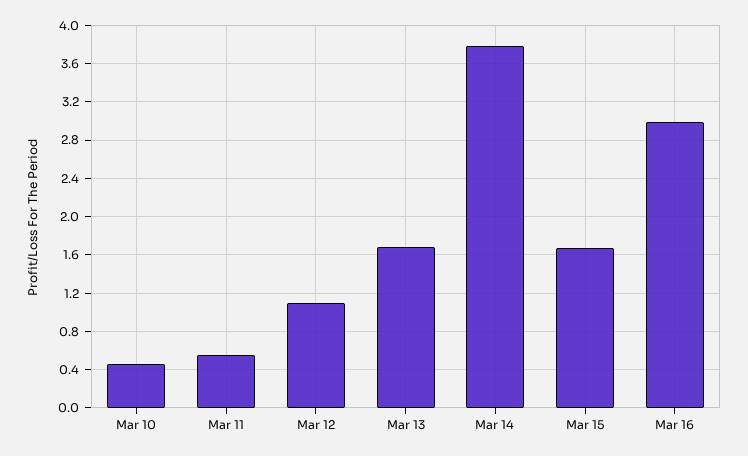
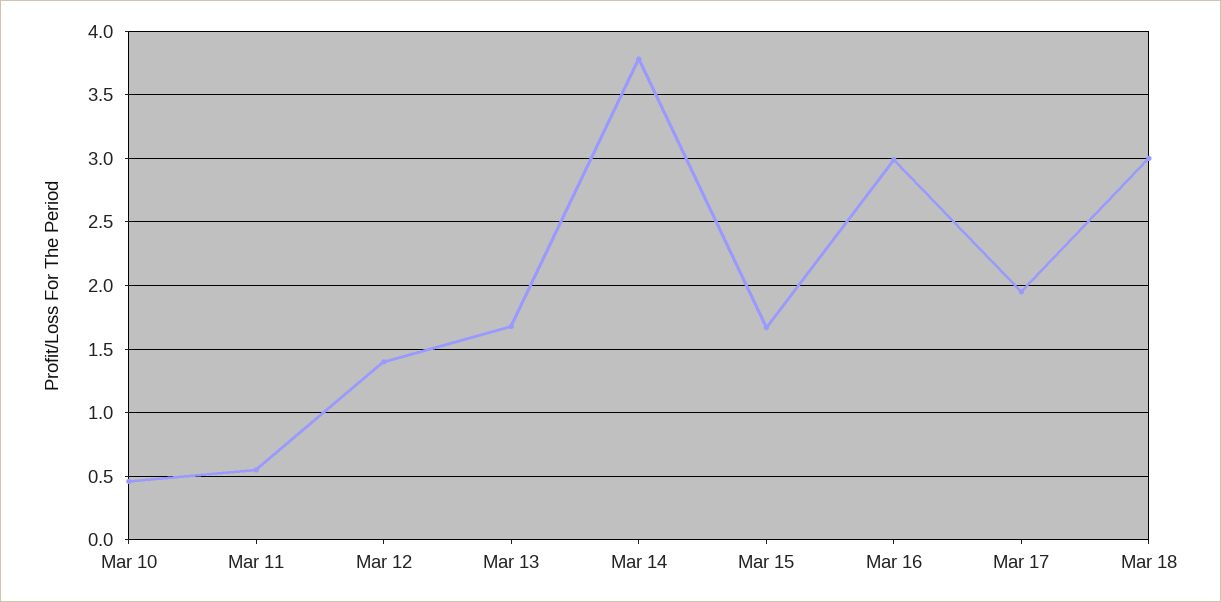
Mar 12: 1.1 -> 1.4
Mar 17: none -> 1.95
Mar 18: none -> 3

